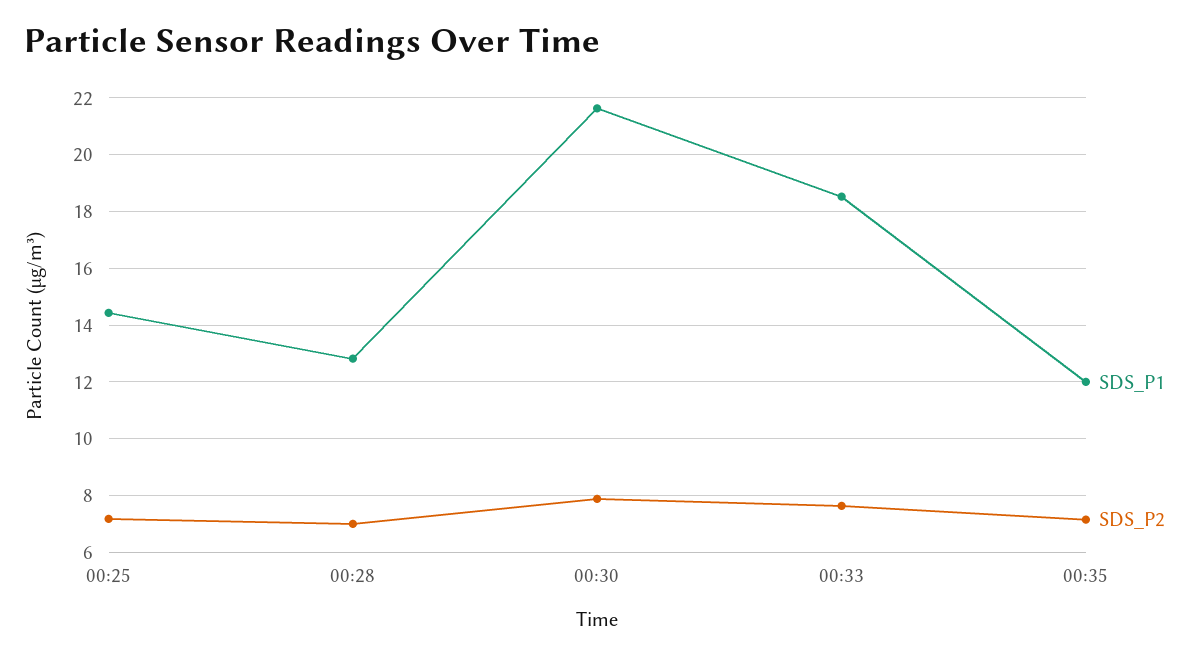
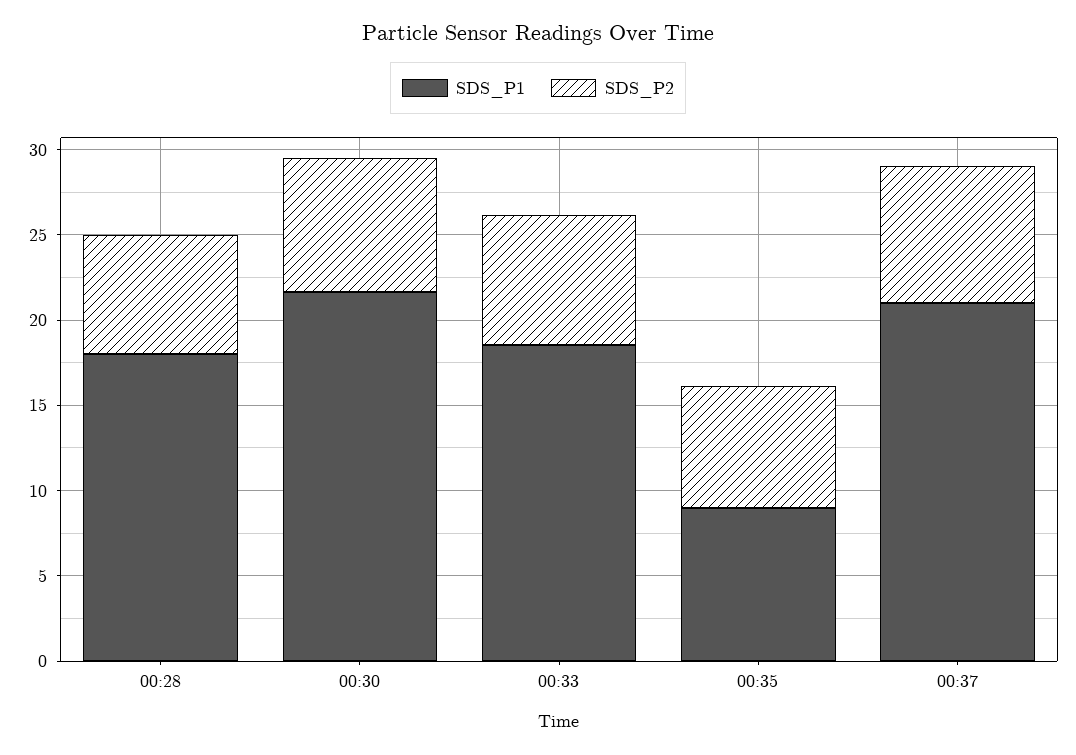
SDS_P1, 00:25: 14.5 -> none
SDS_P2, 00:25: 7.25 -> none
SDS_P1, 00:28: 12.75 -> 18
SDS_P1, 00:35: 12 -> 9
SDS_P1, 00:37: none -> 21
SDS_P2, 00:37: none -> 8

